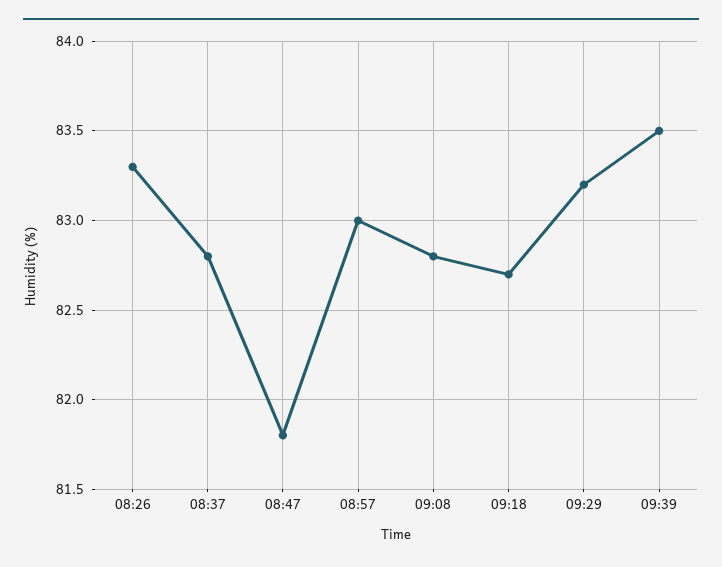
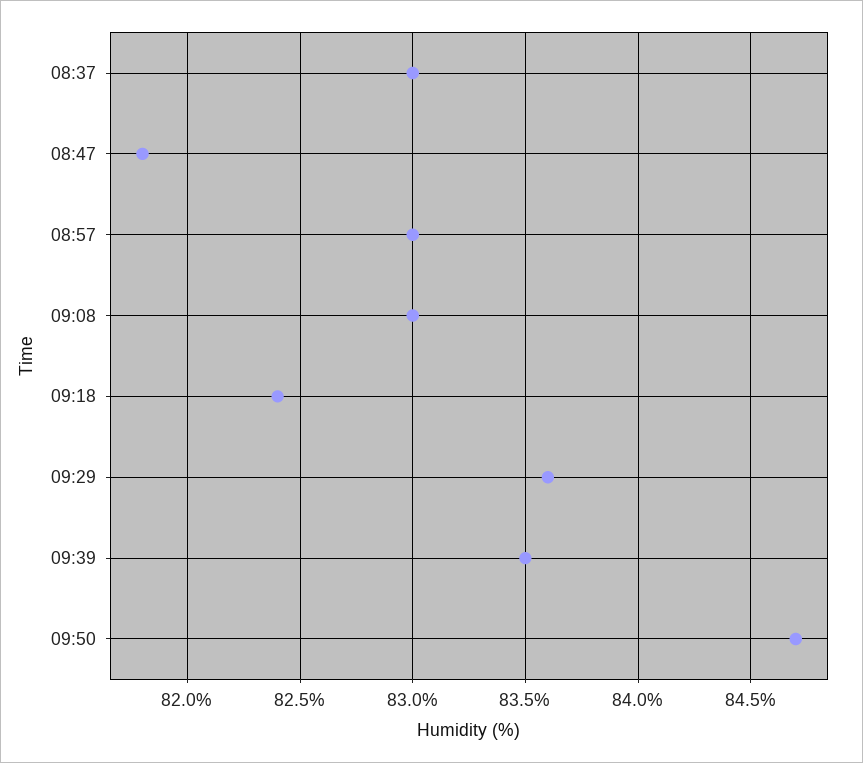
08:26: 83.3 -> none
08:37: 82.8 -> 83
09:08: 82.8 -> 83
09:18: 82.7 -> 82.4
09:29: 83.2 -> 83.6
09:50: none -> 84.7

